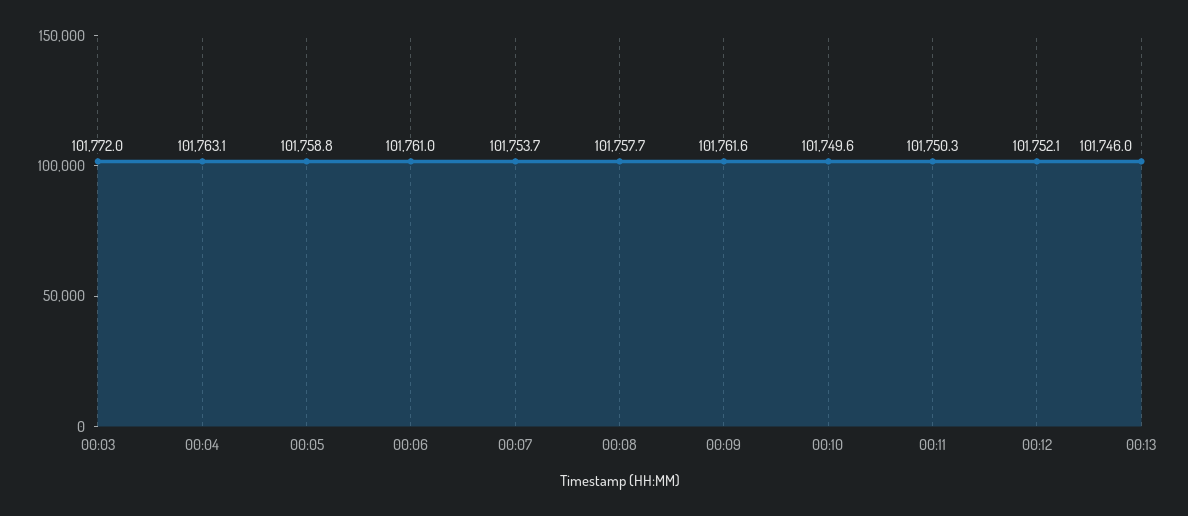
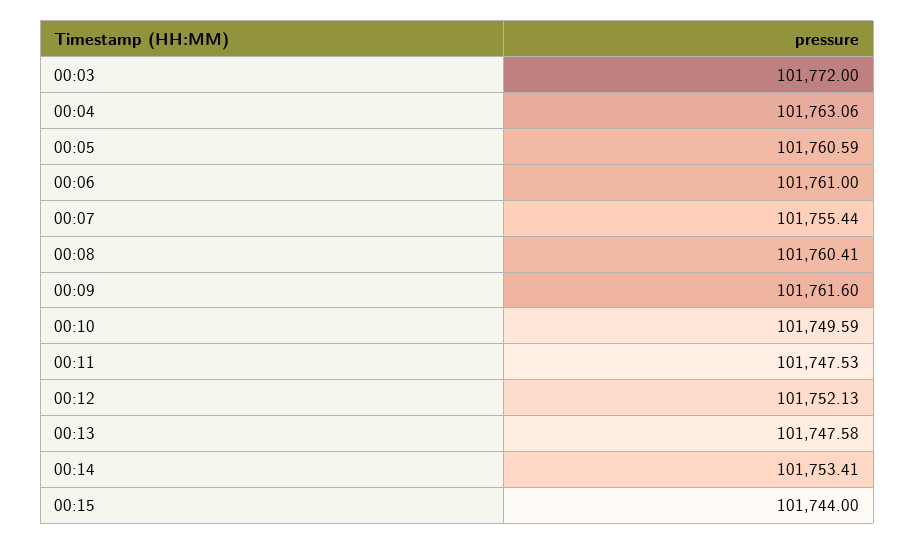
00:05: 101758.8 -> 101760.59
00:07: 101753.7 -> 101755.44
00:08: 101757.7 -> 101760.41
00:11: 101750.3 -> 101747.53
00:13: 101746 -> 101747.58
00:14: none -> 101753.41
00:15: none -> 101744

